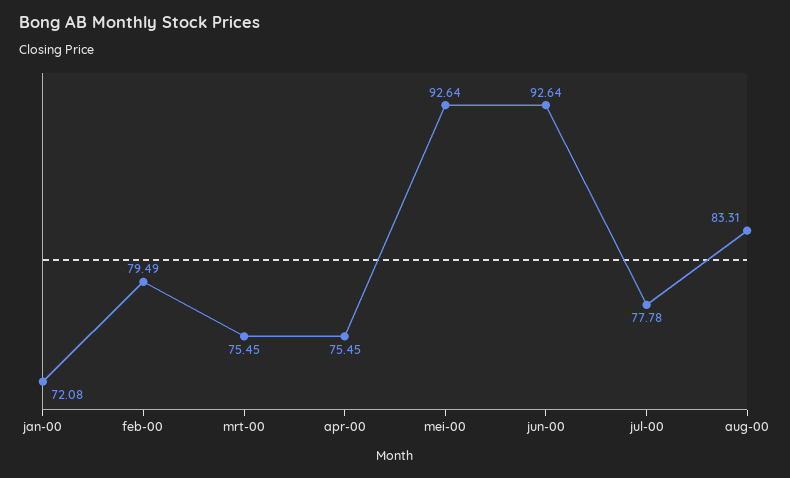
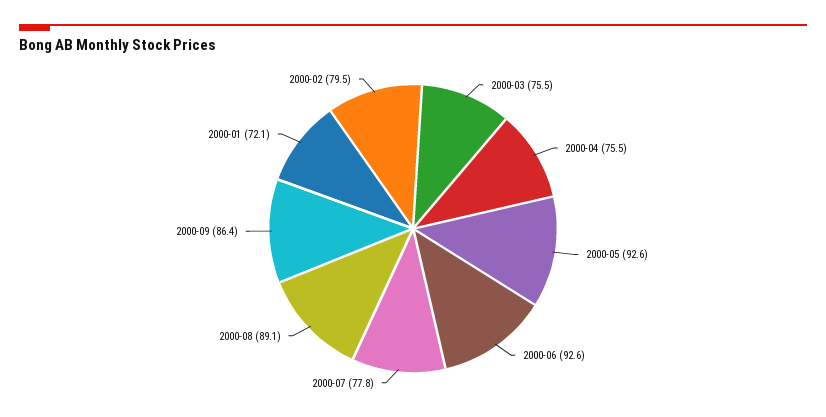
aug-00: 83.31 -> 89.1
2000-09: none -> 86.4

